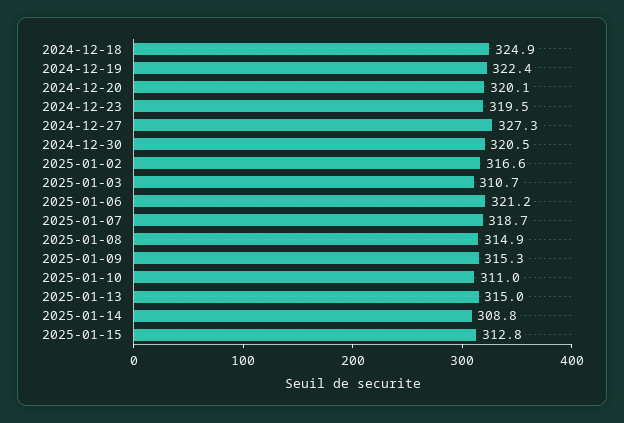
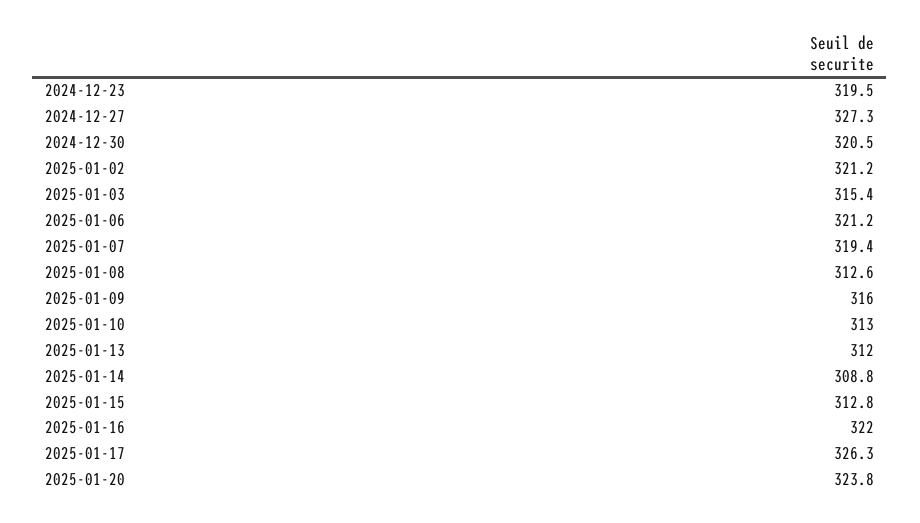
2024-12-18: 324.9 -> none
2024-12-19: 322.4 -> none
2024-12-20: 320.1 -> none
2025-01-02: 316.6 -> 321.2
2025-01-03: 310.7 -> 315.4
2025-01-07: 318.7 -> 319.4
2025-01-08: 314.9 -> 312.6
2025-01-09: 315.3 -> 316
2025-01-10: 311 -> 313
2025-01-13: 315 -> 312
2025-01-16: none -> 322
2025-01-17: none -> 326.3
2025-01-20: none -> 323.8

